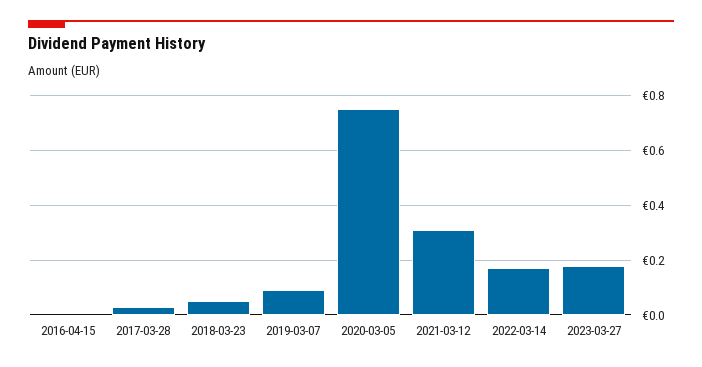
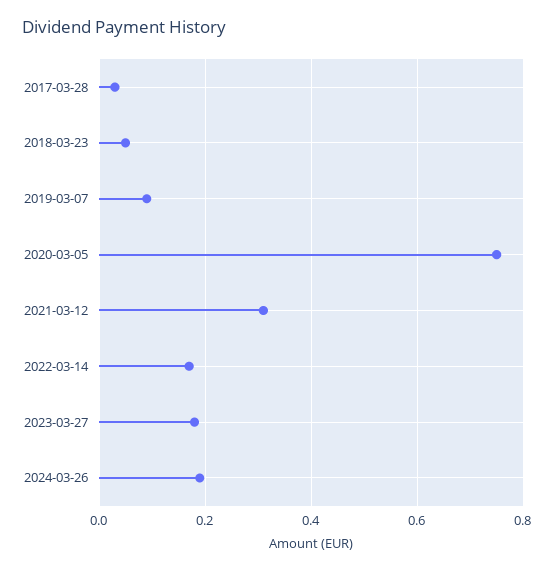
2016-04-15: 0 -> none
2024-03-26: none -> 0.2

